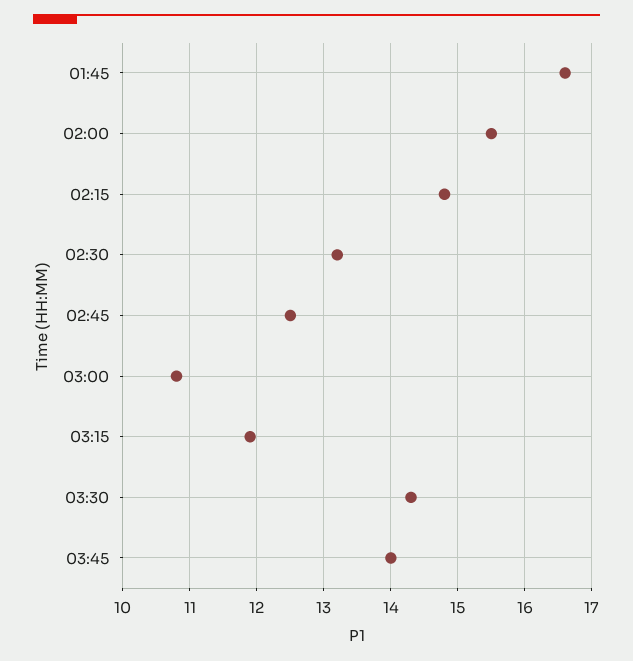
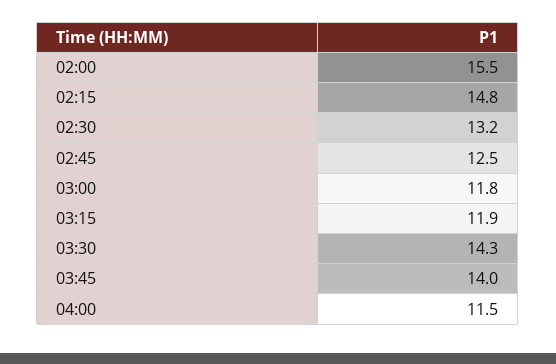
01:45: 16.6 -> none
03:00: 10.8 -> 11.8
04:00: none -> 11.5

